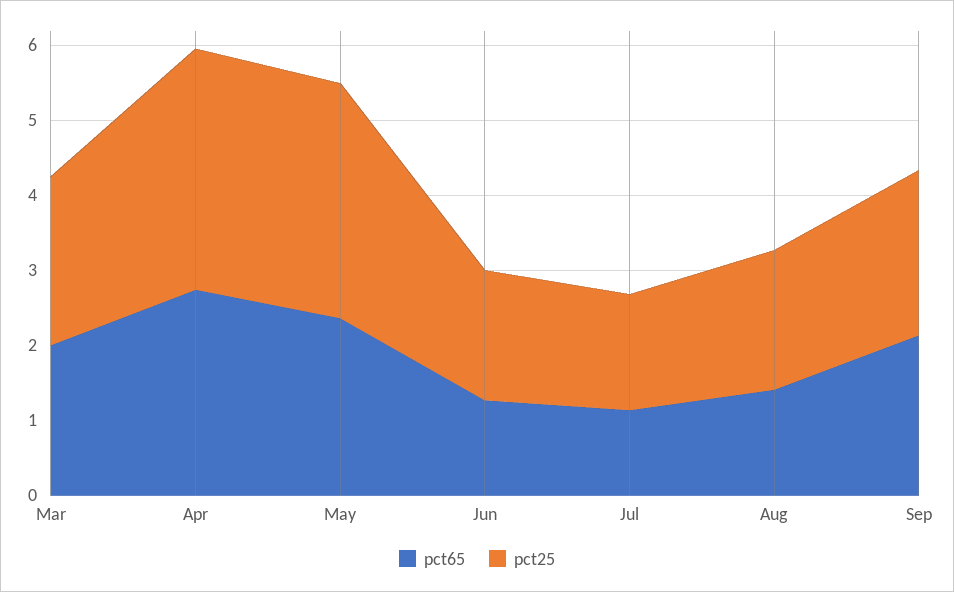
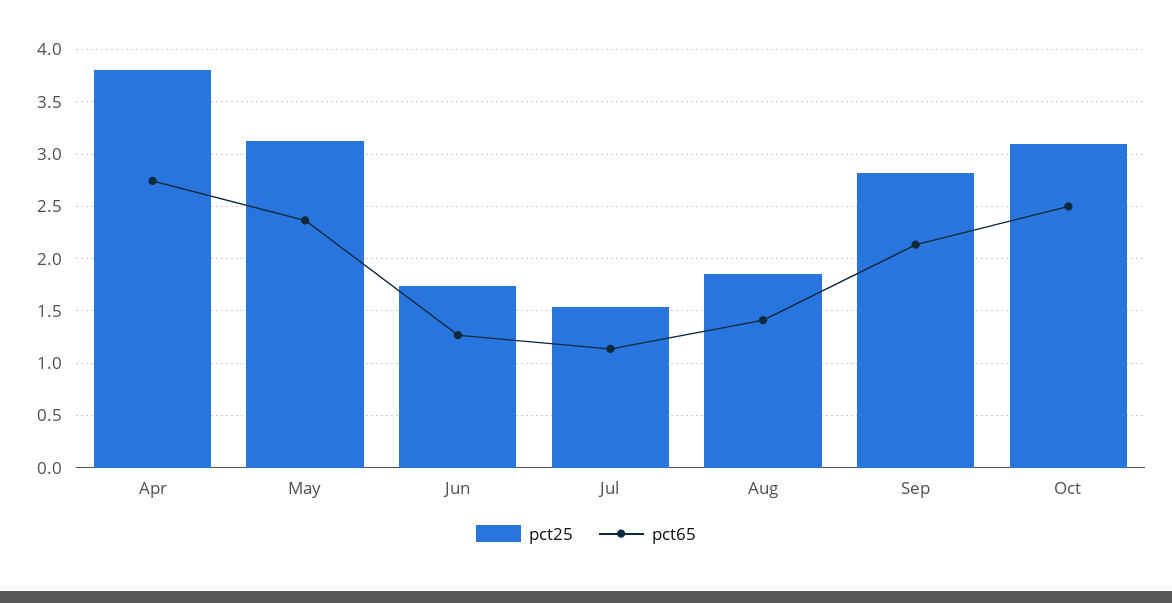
pct65, Mar: 2 -> none
pct25, Mar: 2.2 -> none
pct25, Apr: 3.2 -> 3.8
pct25, Sep: 2.2 -> 2.8
pct25, Oct: none -> 3.1
pct65, Oct: none -> 2.5

